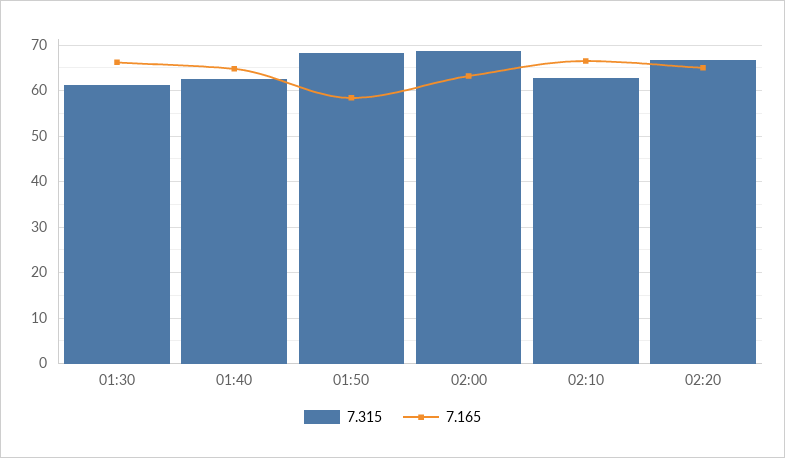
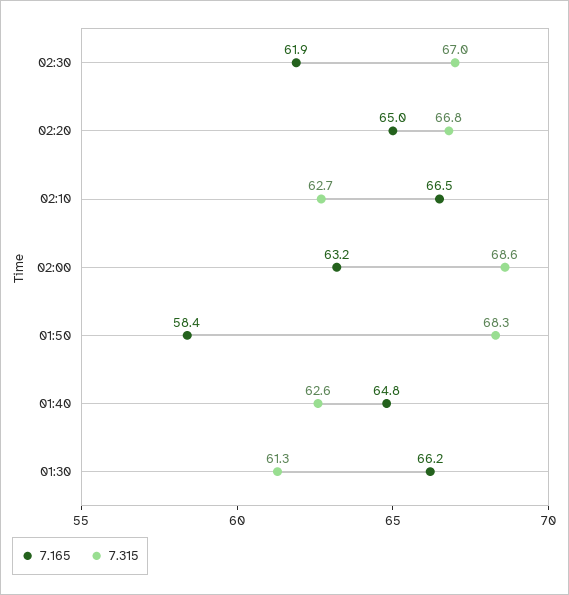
7.165, 02:30: none -> 61.9
7.315, 02:30: none -> 67

